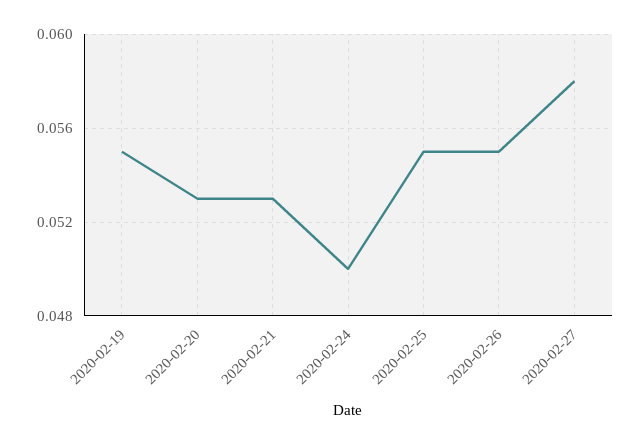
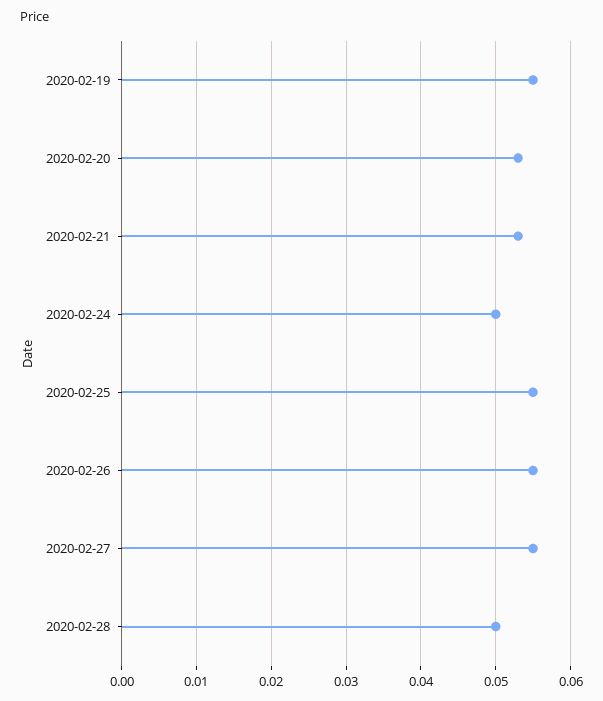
2020-02-27: 0.058 -> 0.055
2020-02-28: none -> 0.05

